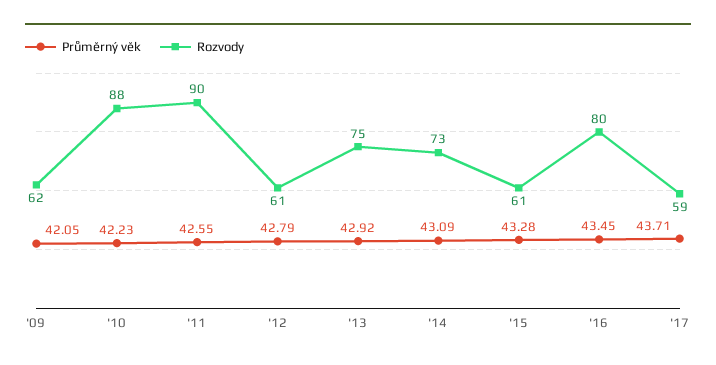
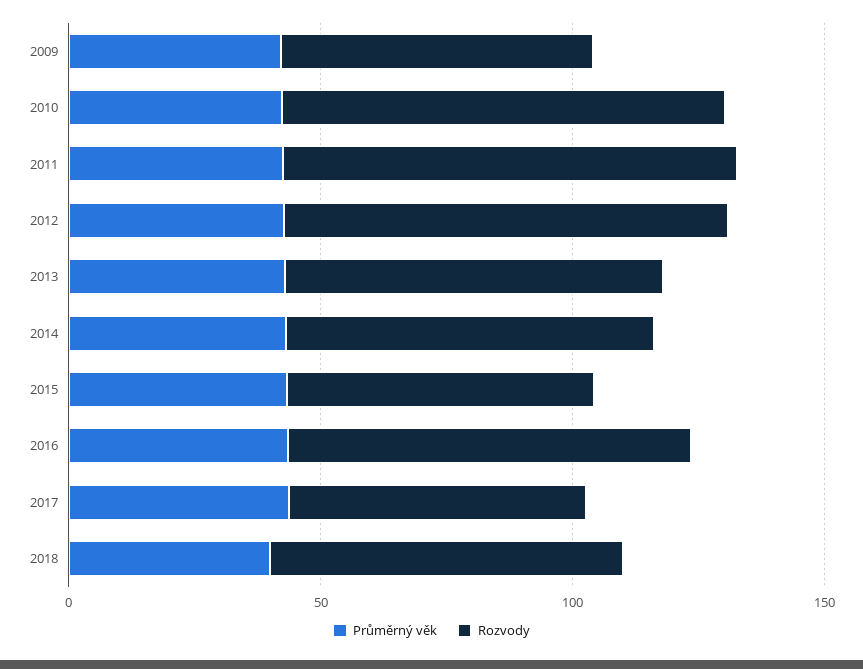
Rozvody, '12: 61 -> 90
Průměrný věk, 2018: none -> 40
Rozvody, 2018: none -> 70

